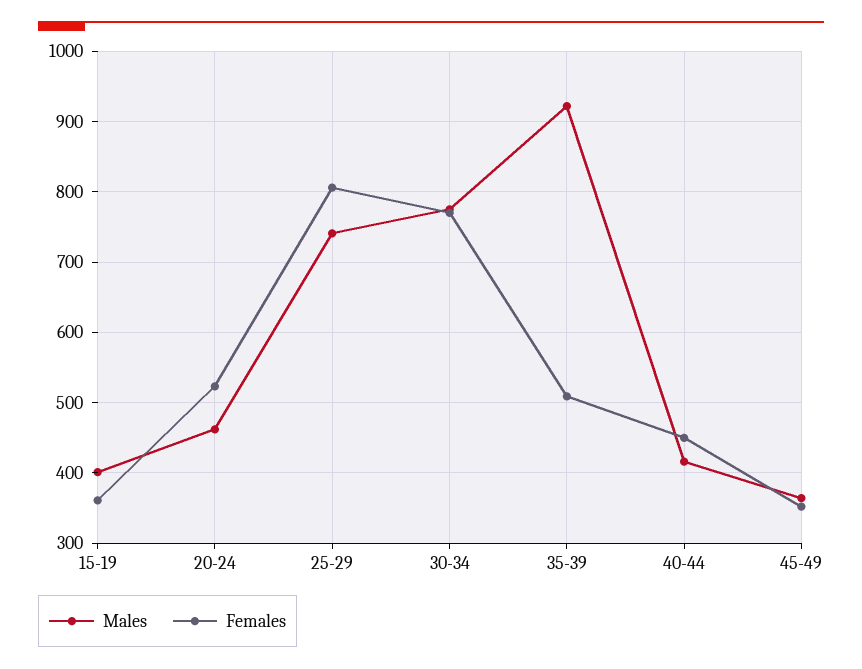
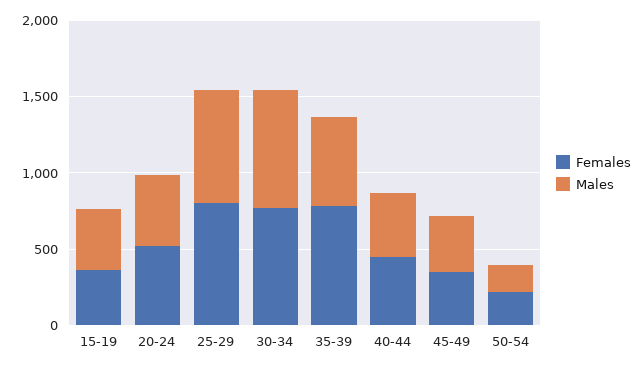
Males, 35-39: 920 -> 600
Females, 35-39: 510 -> 800
Females, 50-54: none -> 200
Males, 50-54: none -> 200

